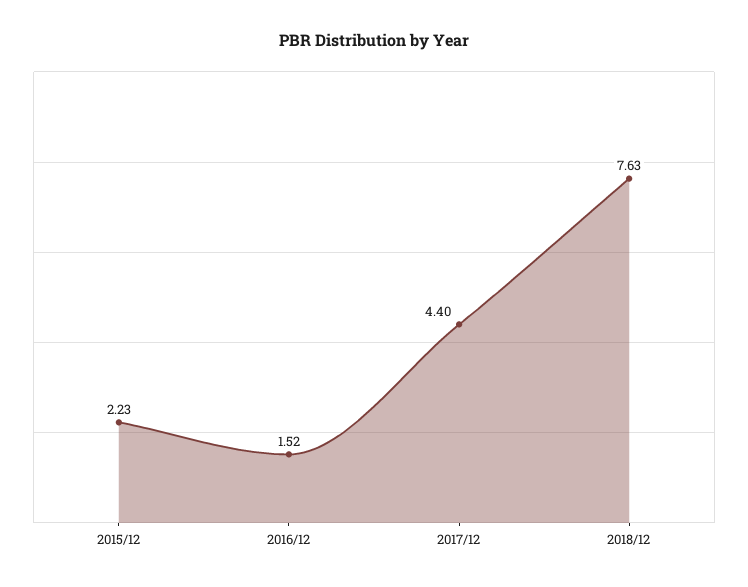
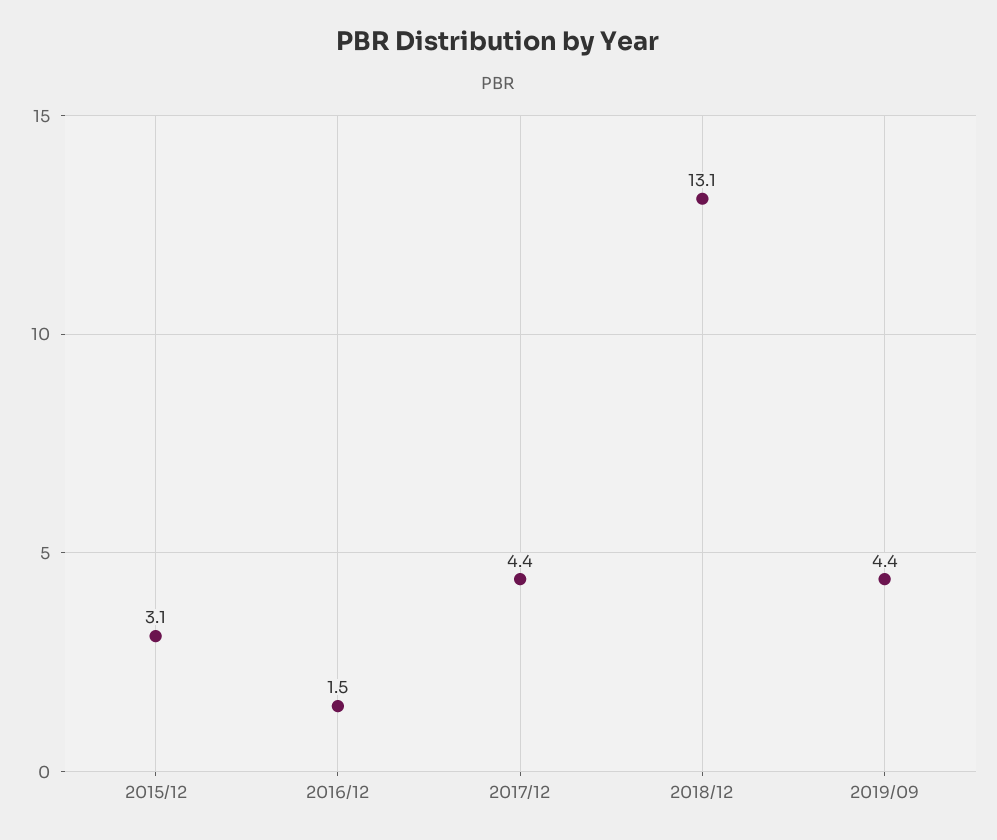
2015/12: 2.23 -> 3.1
2018/12: 7.63 -> 13.1
2019/09: none -> 4.4

